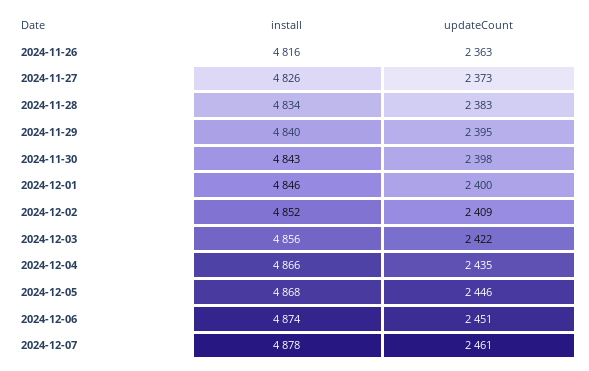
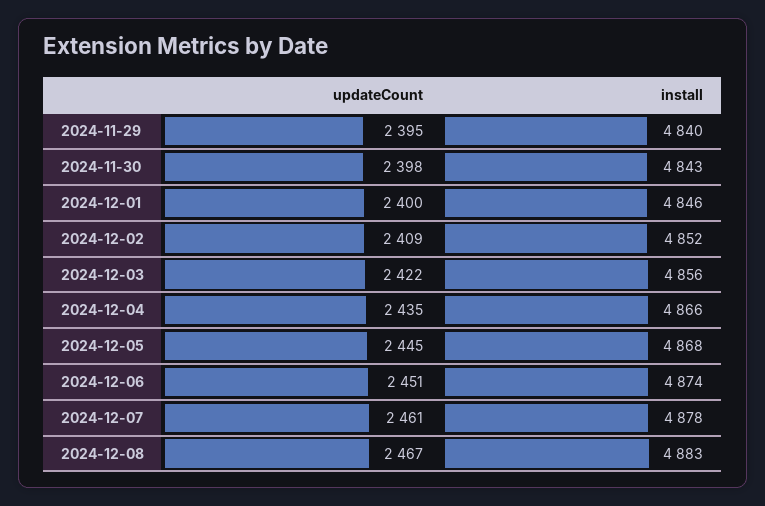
install, 2024-11-26: 4816 -> none
updateCount, 2024-11-26: 2363 -> none
install, 2024-11-27: 4826 -> none
updateCount, 2024-11-27: 2373 -> none
install, 2024-11-28: 4834 -> none
updateCount, 2024-11-28: 2383 -> none
updateCount, 2024-12-05: 2446 -> 2445
updateCount, 2024-12-08: none -> 2467
install, 2024-12-08: none -> 4883

